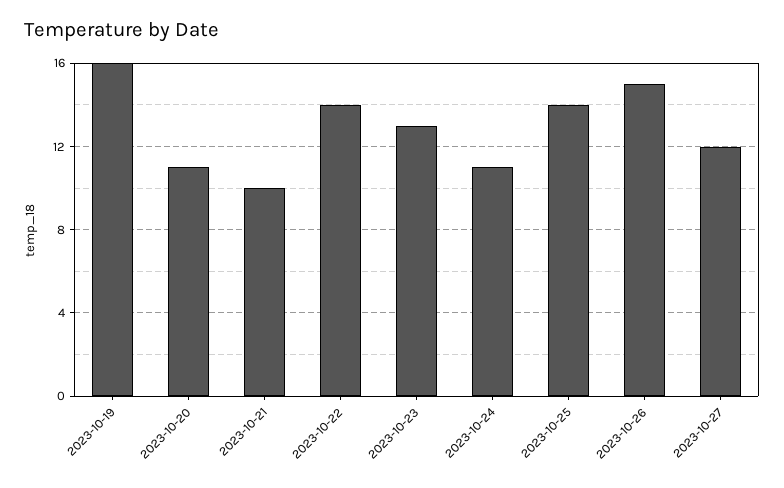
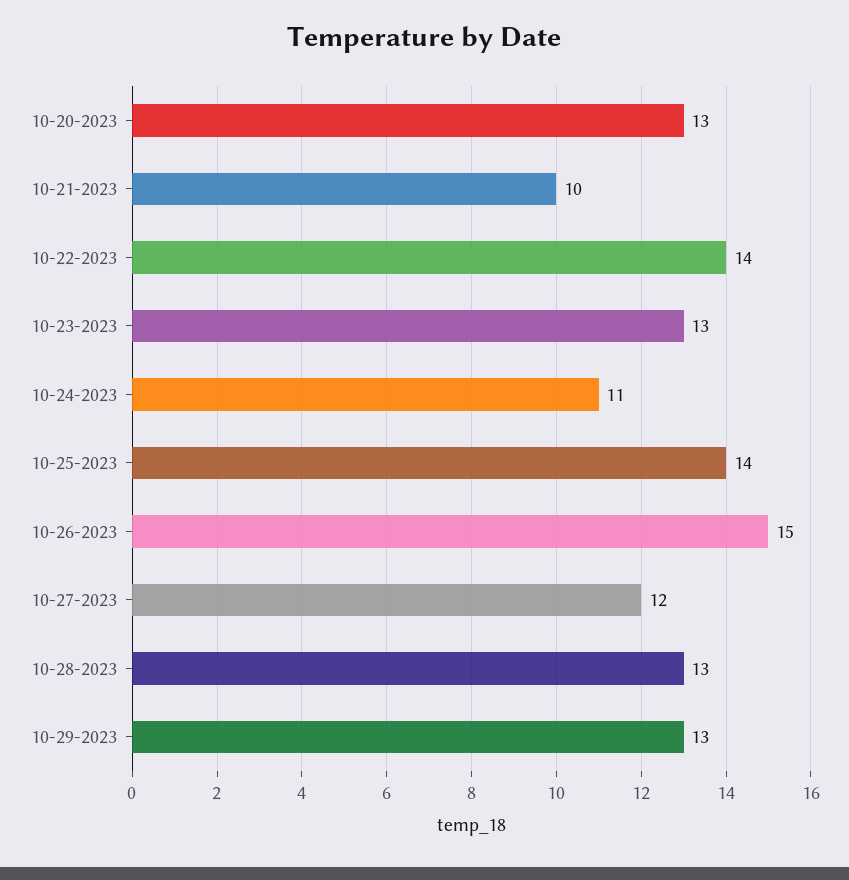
2023-10-19: 16 -> none
2023-10-20: 11 -> 13
10-28-2023: none -> 13
10-29-2023: none -> 13

